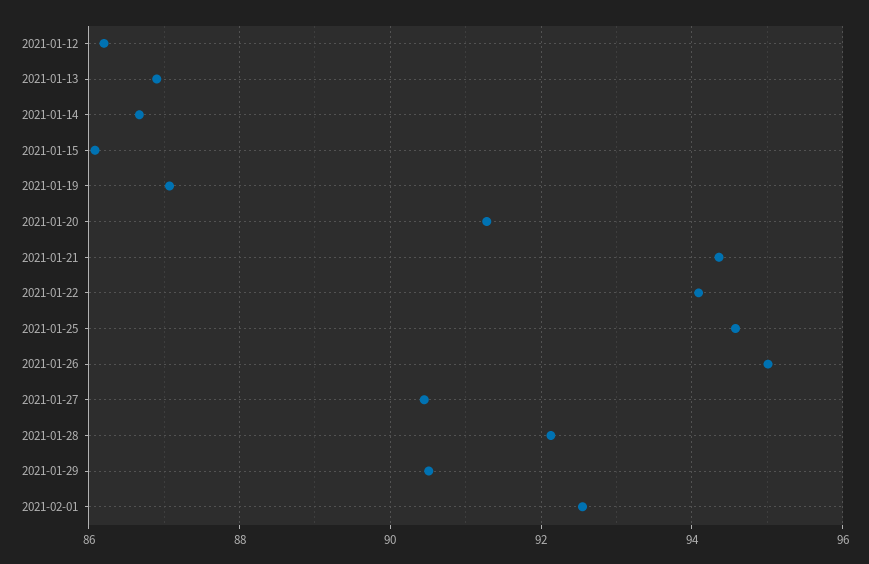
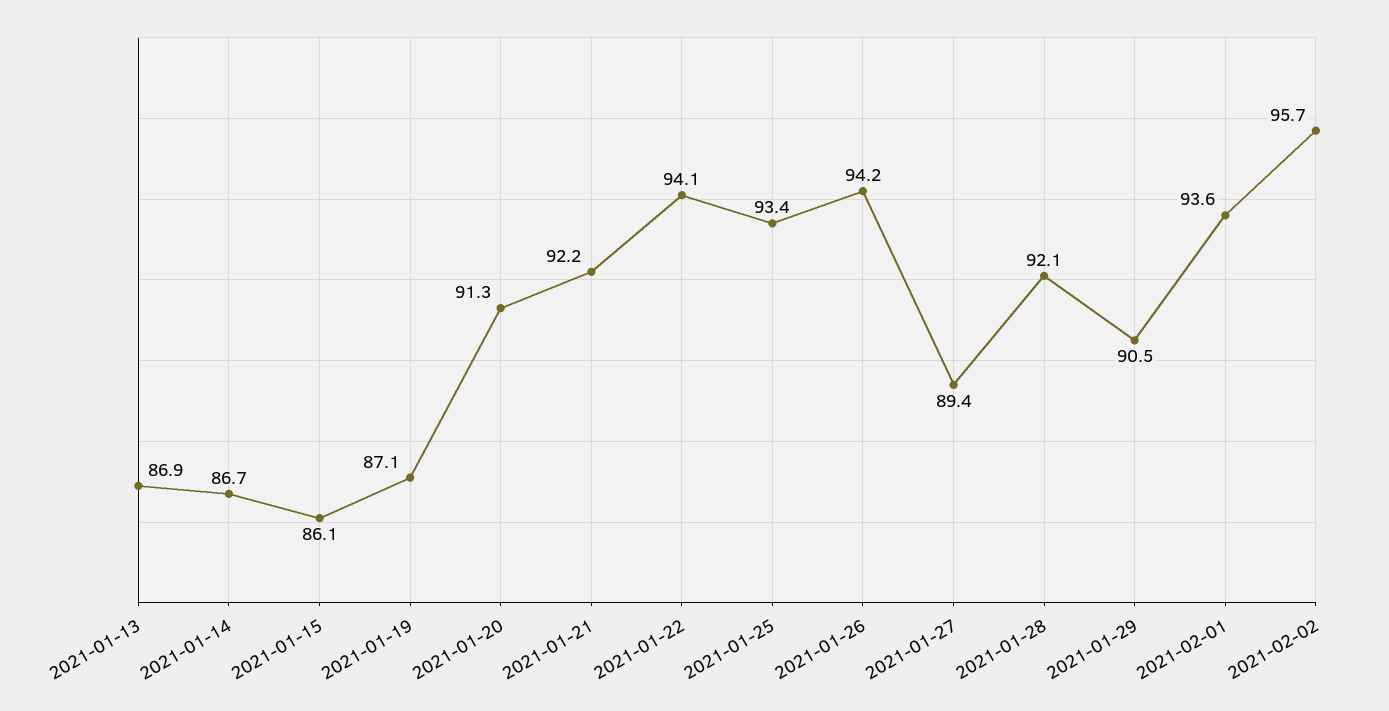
2021-01-12: 86.2 -> none
2021-01-21: 94.4 -> 92.2
2021-01-25: 94.6 -> 93.4
2021-01-26: 95 -> 94.2
2021-01-27: 90.4 -> 89.4
2021-02-01: 92.6 -> 93.6
2021-02-02: none -> 95.7

